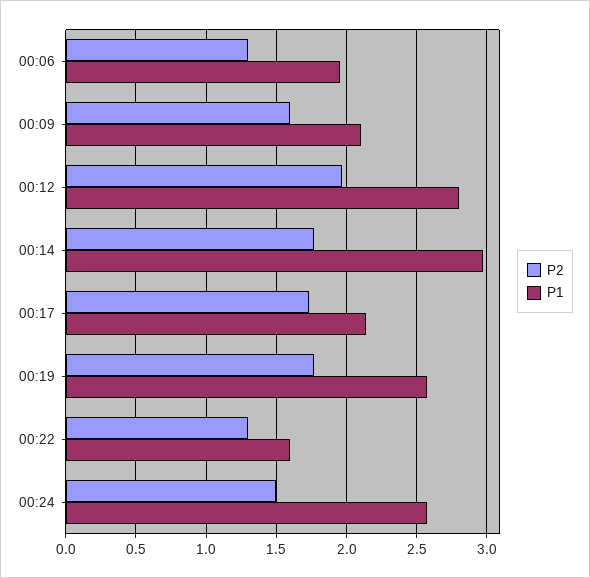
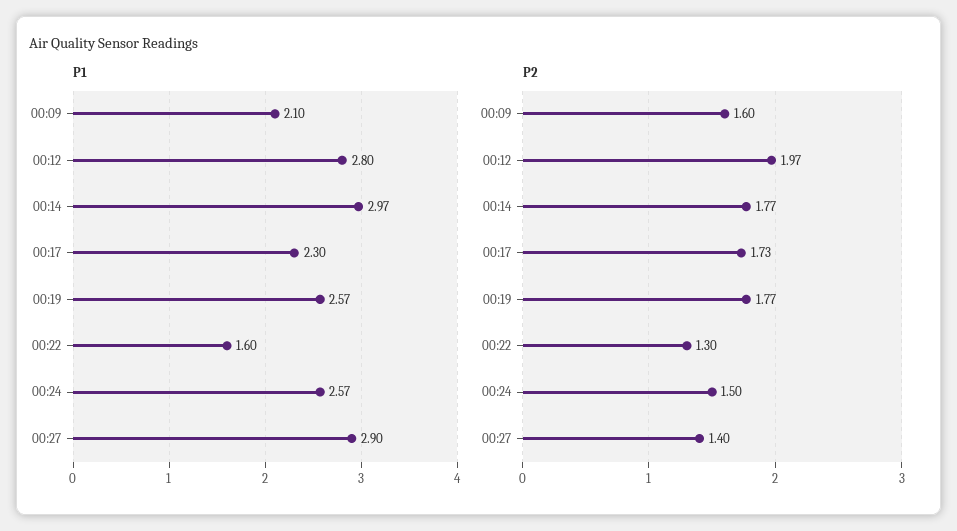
P2, 00:06: 1.3 -> none
P1, 00:06: 1.95 -> none
P1, 00:17: 2.15 -> 2.3
P1, 00:27: none -> 2.9
P2, 00:27: none -> 1.4

